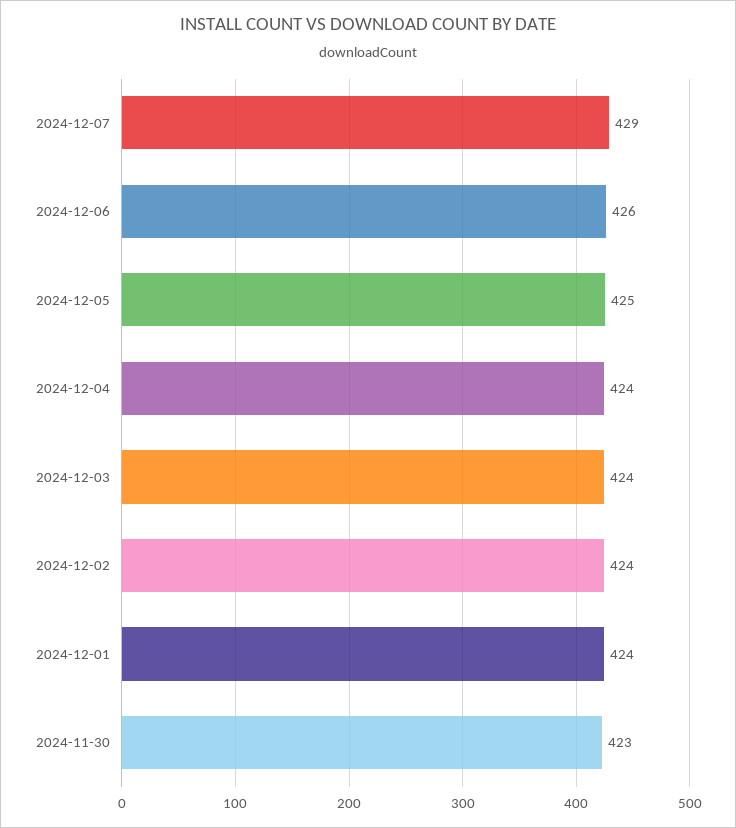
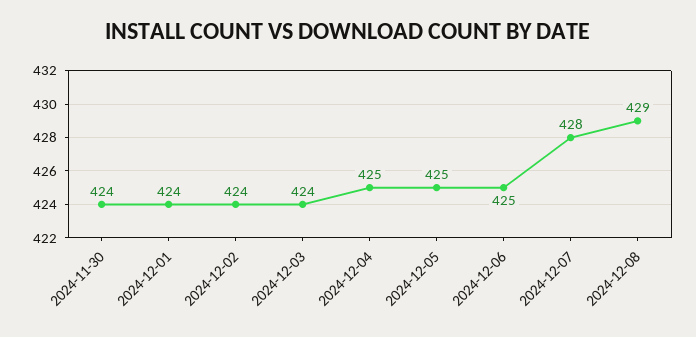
2024-12-07: 429 -> 428
2024-12-06: 426 -> 425
2024-12-04: 424 -> 425
2024-11-30: 423 -> 424
2024-12-08: none -> 429

